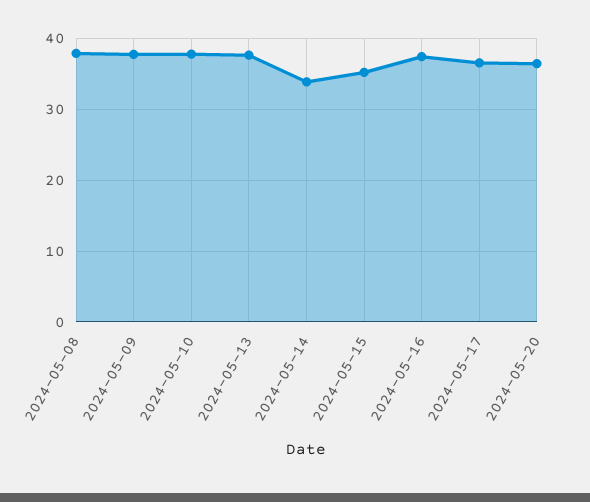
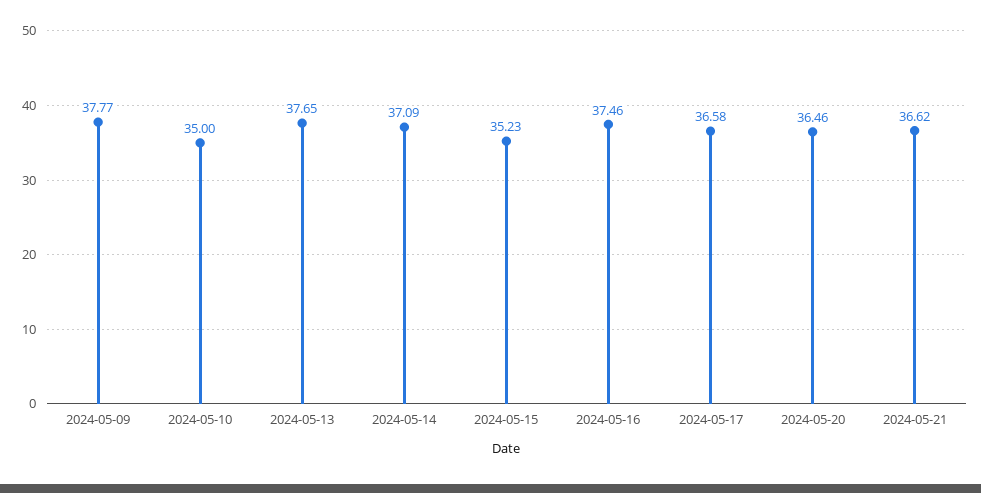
2024-05-08: 38 -> none
2024-05-10: 38 -> 35
2024-05-14: 34 -> 37.09
2024-05-21: none -> 36.62

